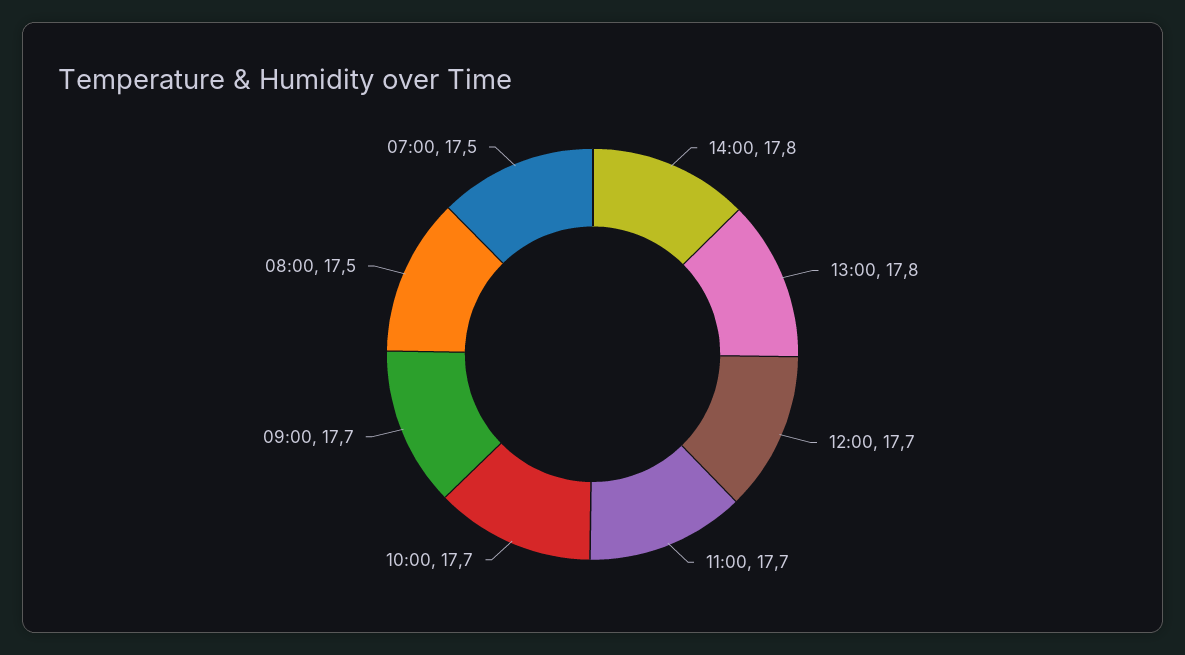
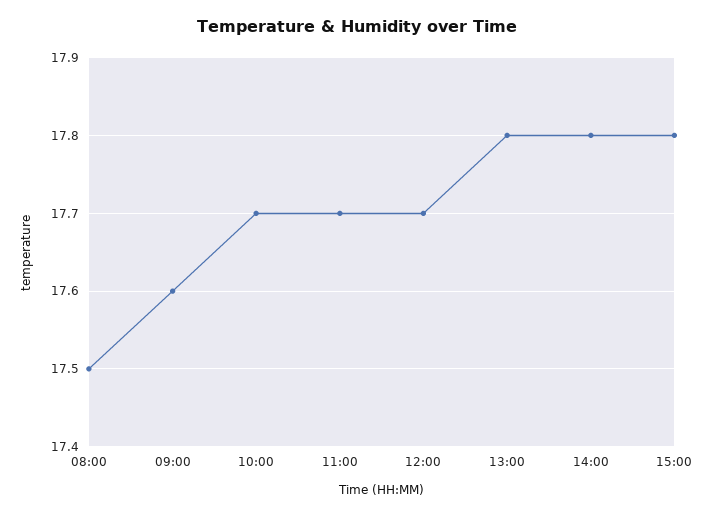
09:00: 17.7 -> 17.6
07:00: 17.5 -> none
15:00: none -> 17.8

